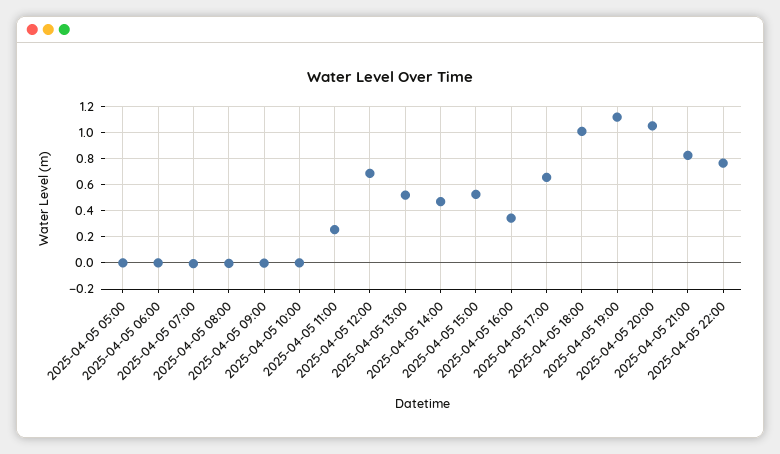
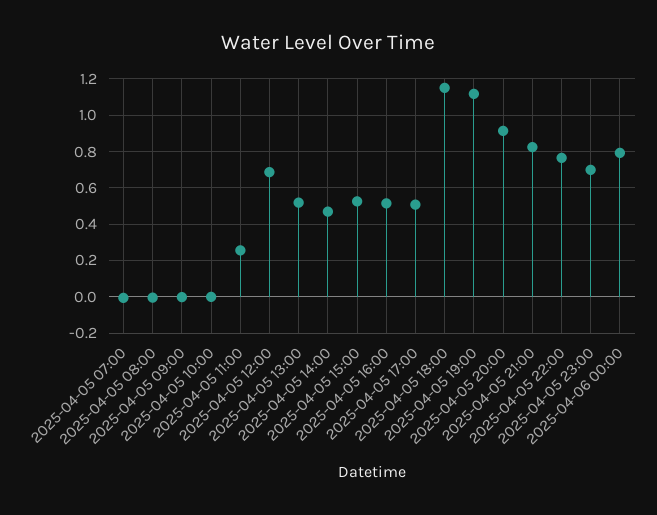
2025-04-05 05:00: 0 -> none
2025-04-05 06:00: 0 -> none
2025-04-05 16:00: 0.35 -> 0.5
2025-04-05 17:00: 0.65 -> 0.5
2025-04-05 18:00: 1 -> 1.15
2025-04-05 20:00: 1.05 -> 0.9
2025-04-05 23:00: none -> 0.7
2025-04-06 00:00: none -> 0.8

